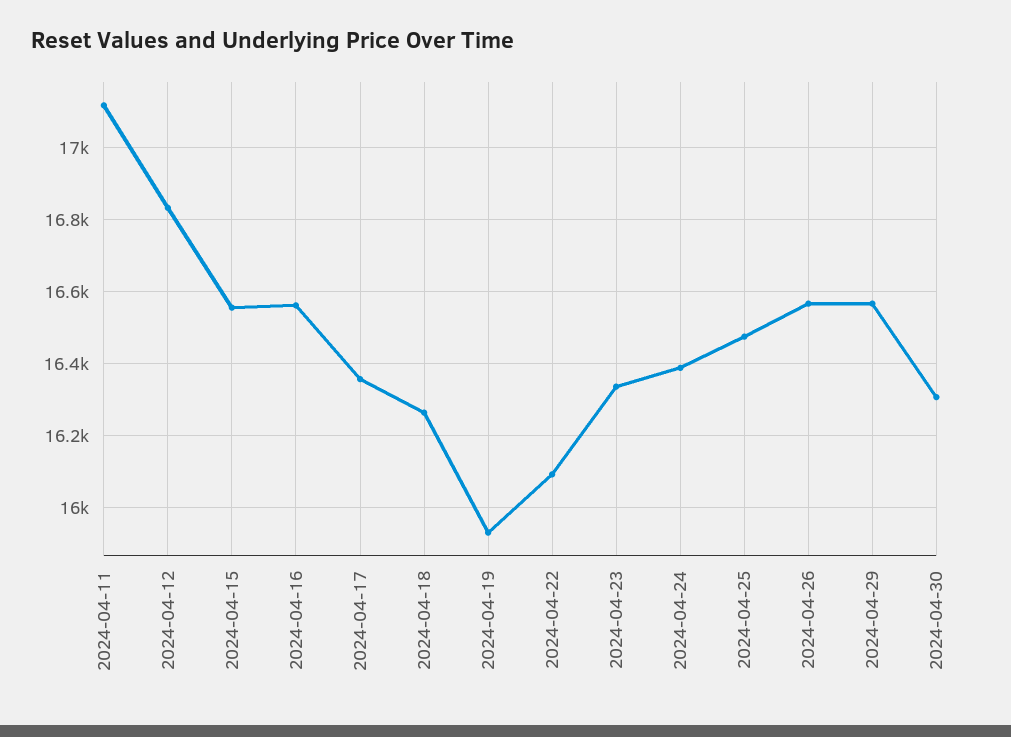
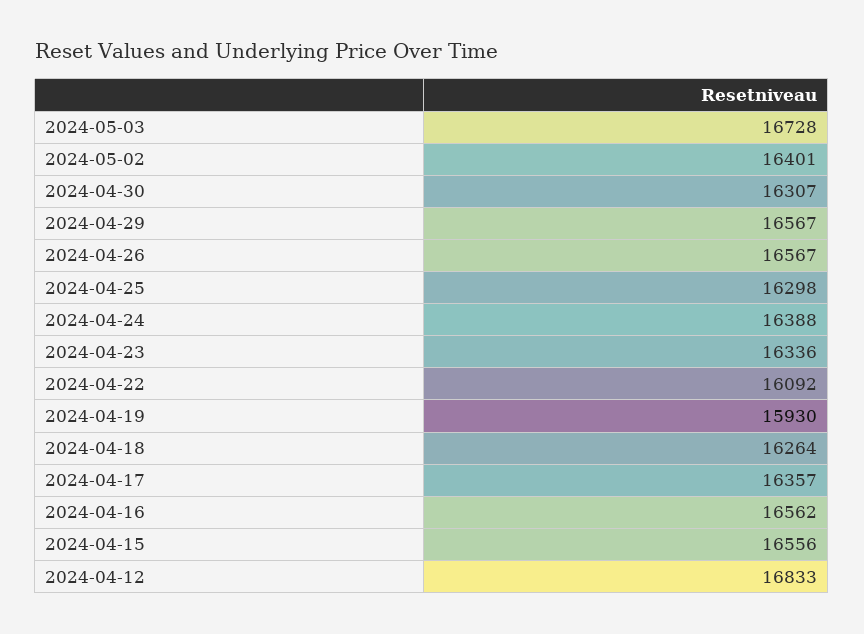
2024-04-11: 17120 -> none
2024-04-25: 16480 -> 16298
2024-05-03: none -> 16728
2024-05-02: none -> 16401

